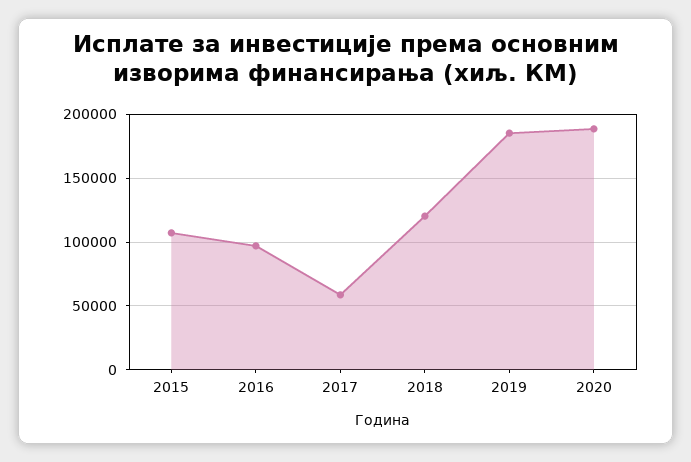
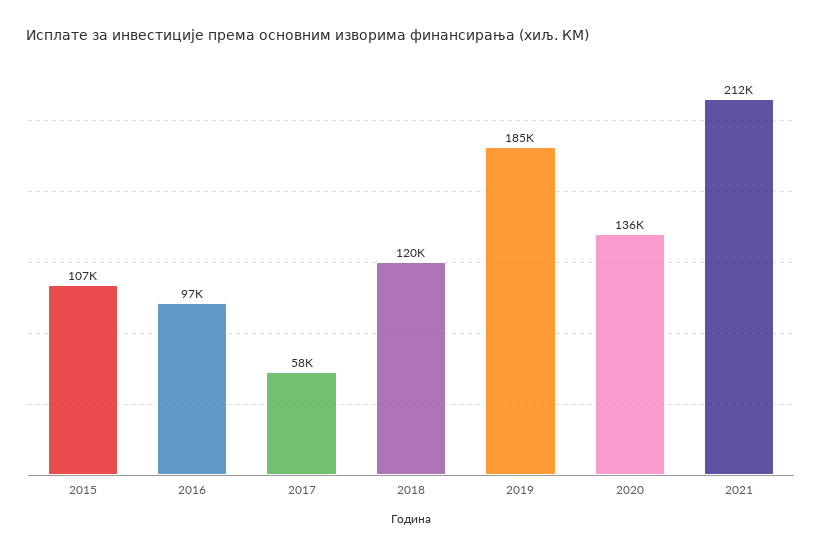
2020: 190000 -> 136000
2021: none -> 212000

